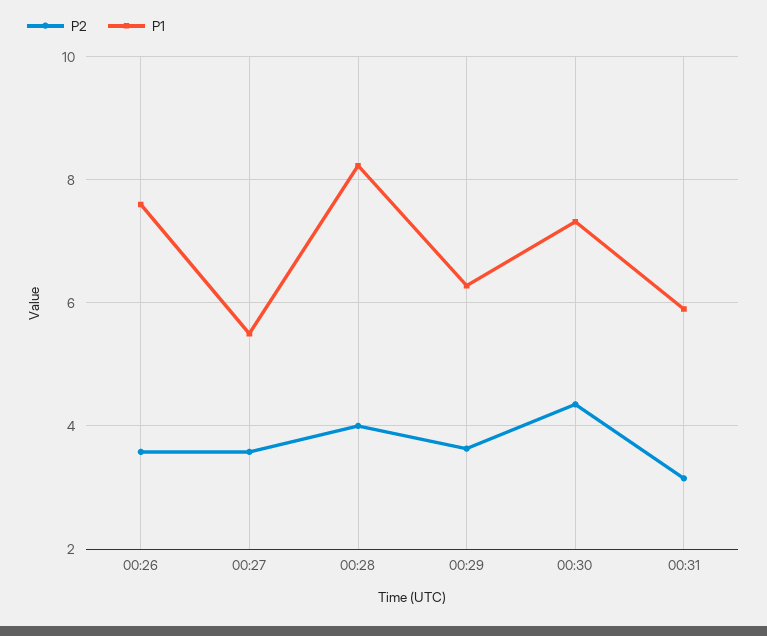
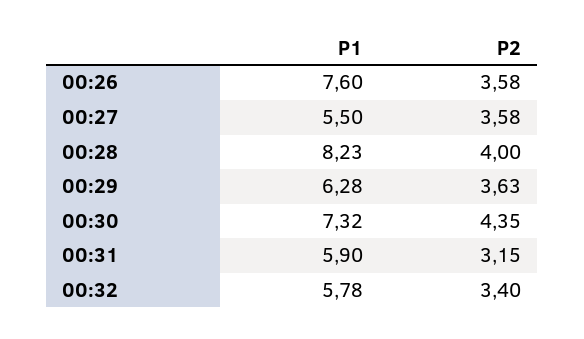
P1, 00:32: none -> 5.78
P2, 00:32: none -> 3.4

